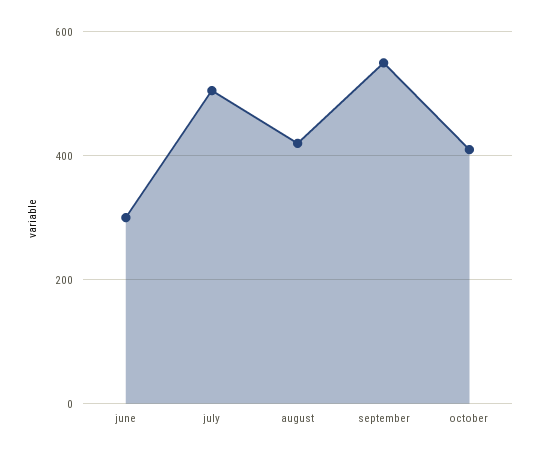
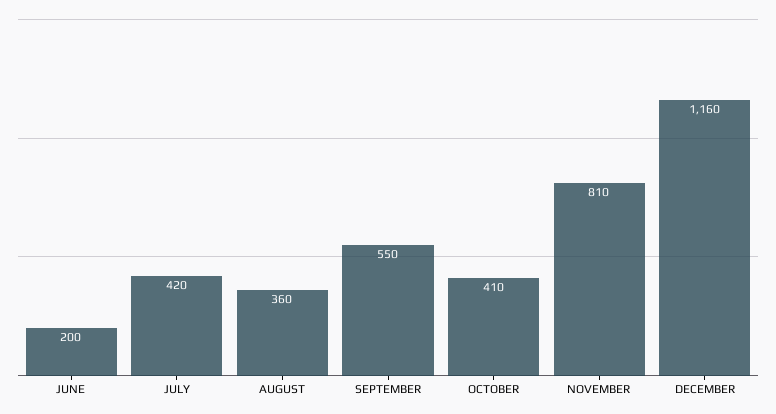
june: 300 -> 200
july: 500 -> 420
august: 420 -> 360
NOVEMBER: none -> 810
DECEMBER: none -> 1160

